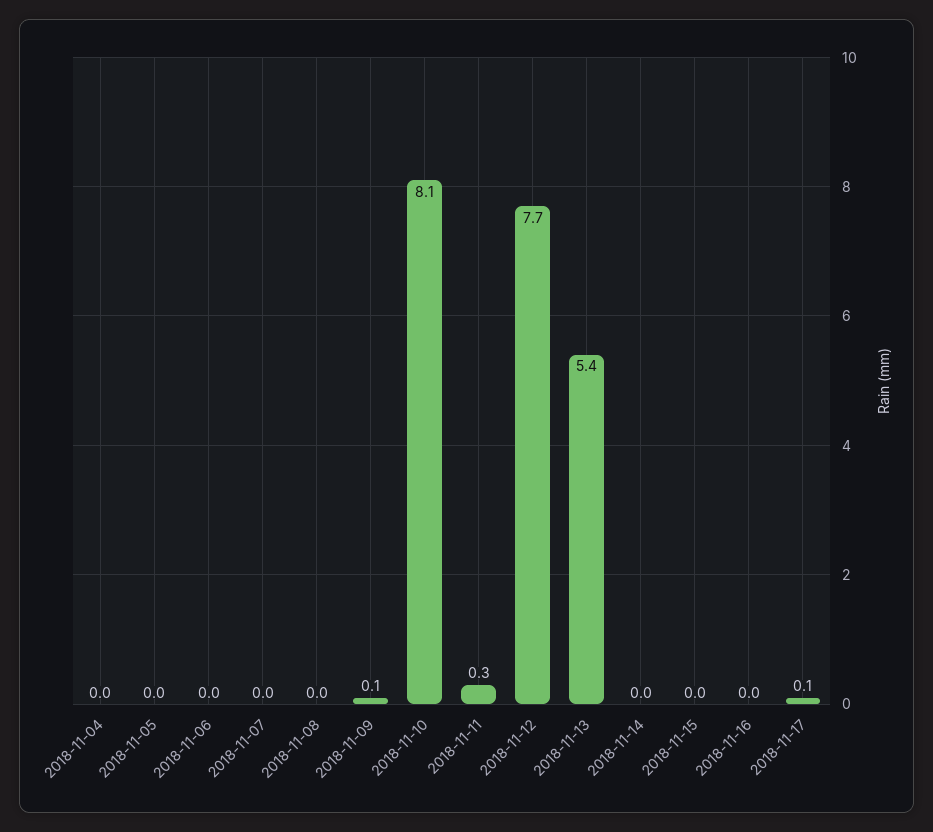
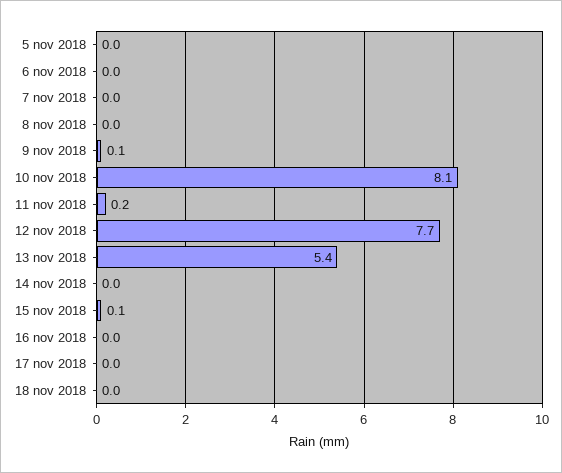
2018-11-04: 0 -> none
2018-11-11: 0.3 -> 0.2
2018-11-15: 0 -> 0.1
2018-11-17: 0.1 -> 0
18 nov 2018: none -> 0

